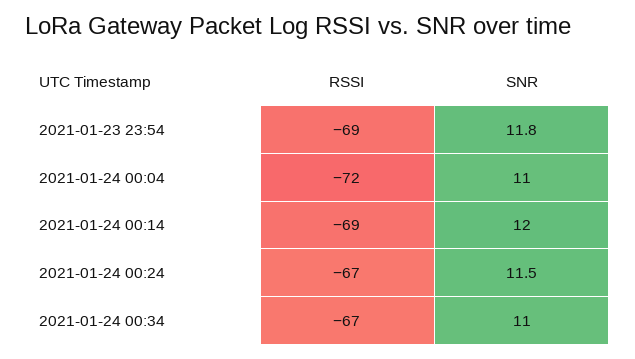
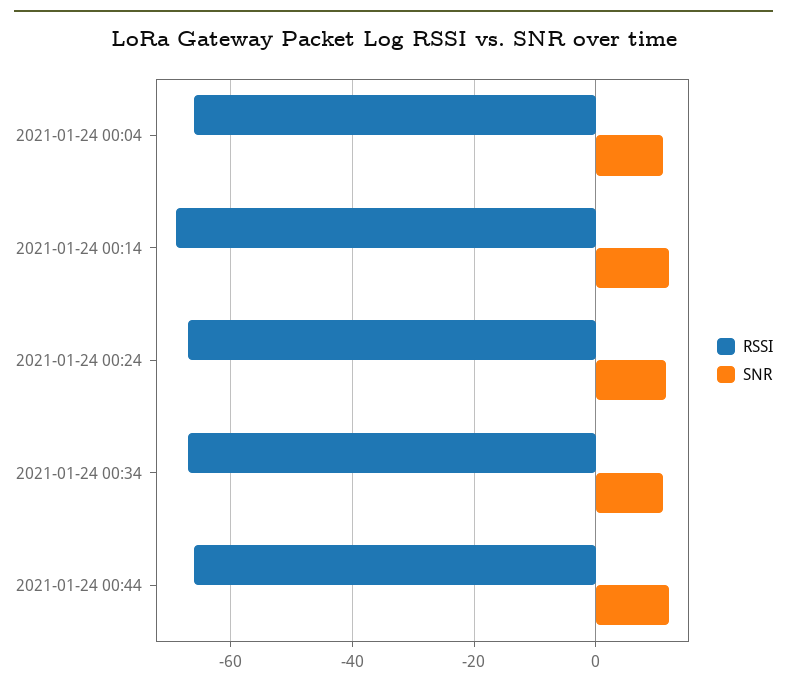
RSSI, 2021-01-23 23:54: -69 -> none
SNR, 2021-01-23 23:54: 11.8 -> none
RSSI, 2021-01-24 00:04: -72 -> -66
RSSI, 2021-01-24 00:44: none -> -66
SNR, 2021-01-24 00:44: none -> 12

